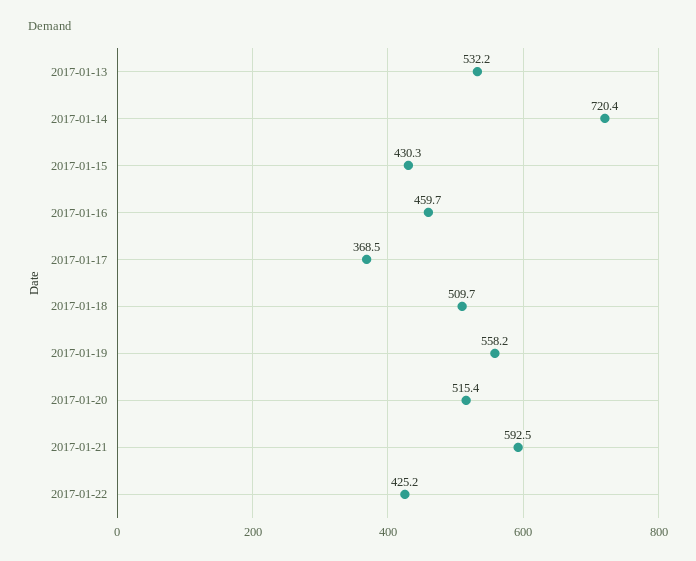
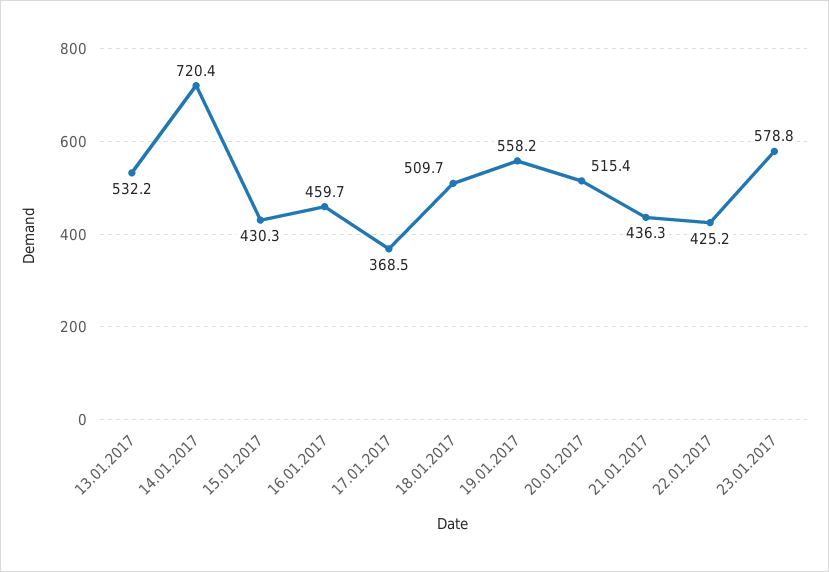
2017-01-21: 592.5 -> 436.3
23.01.2017: none -> 578.8

